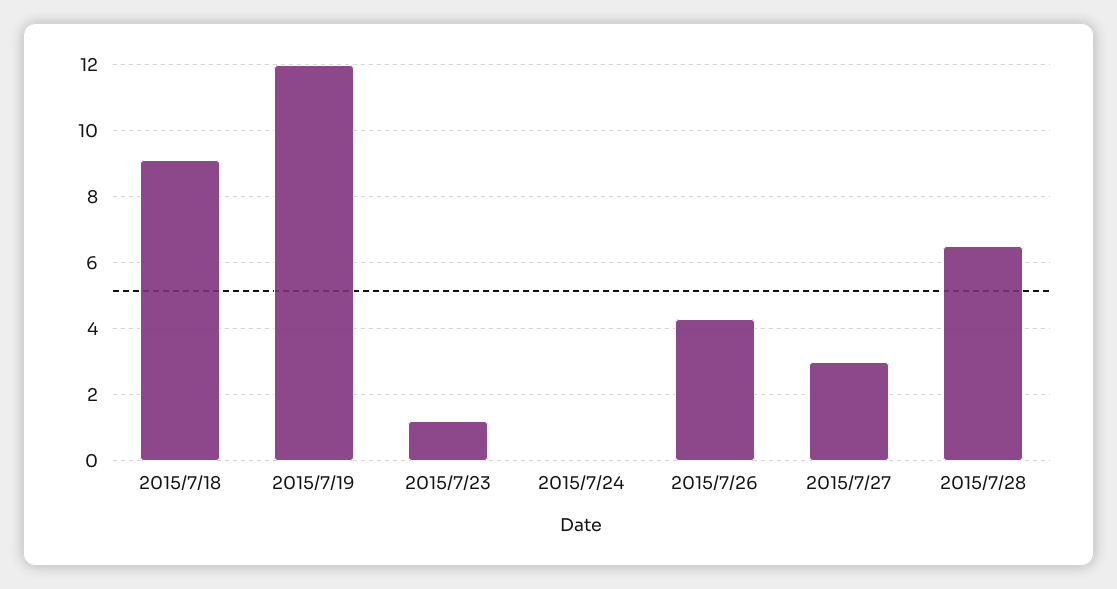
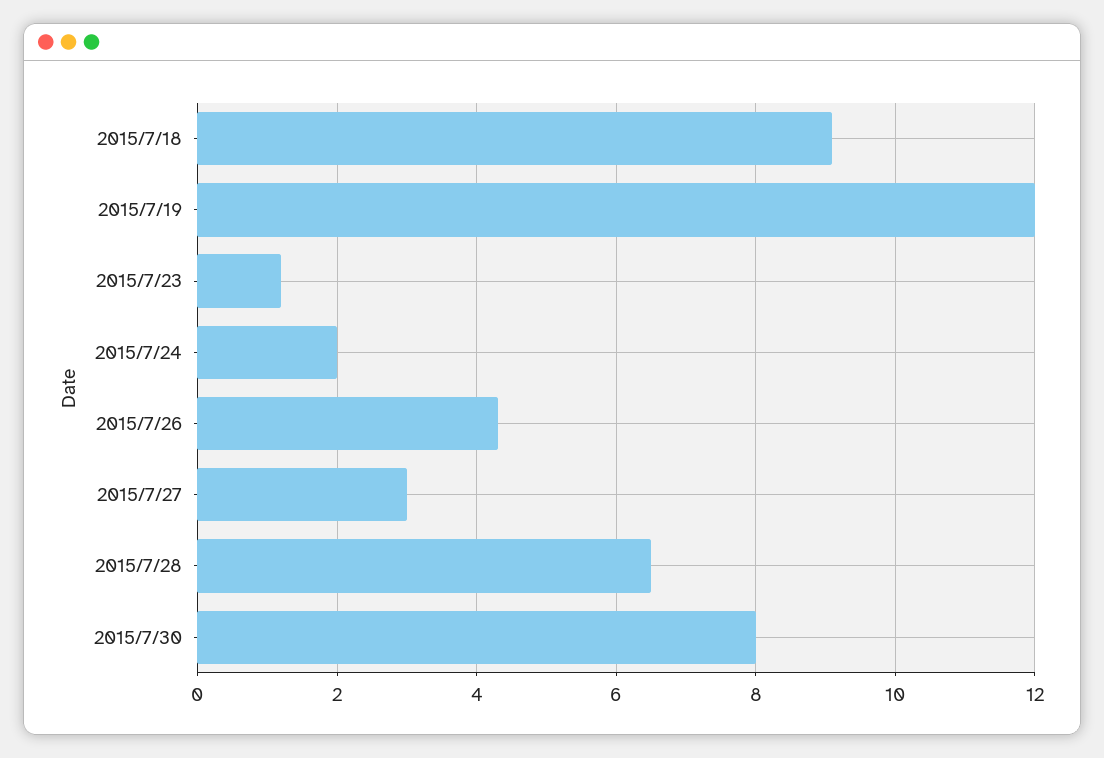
2015/7/24: 0 -> 2
2015/7/30: none -> 8

